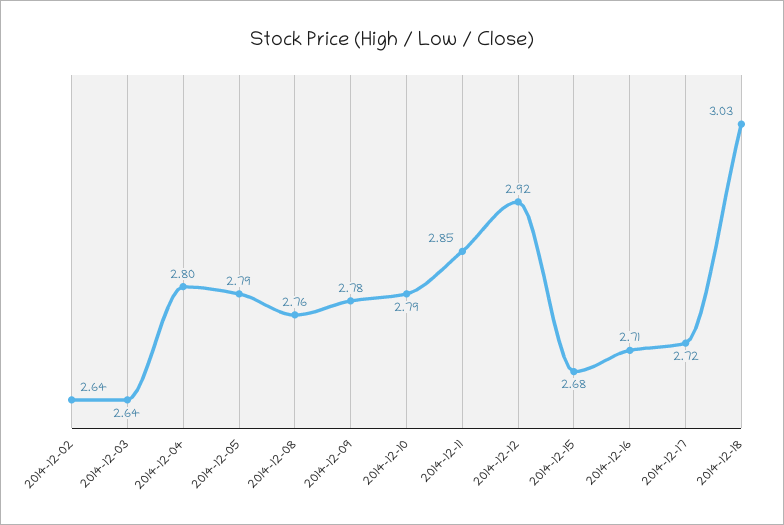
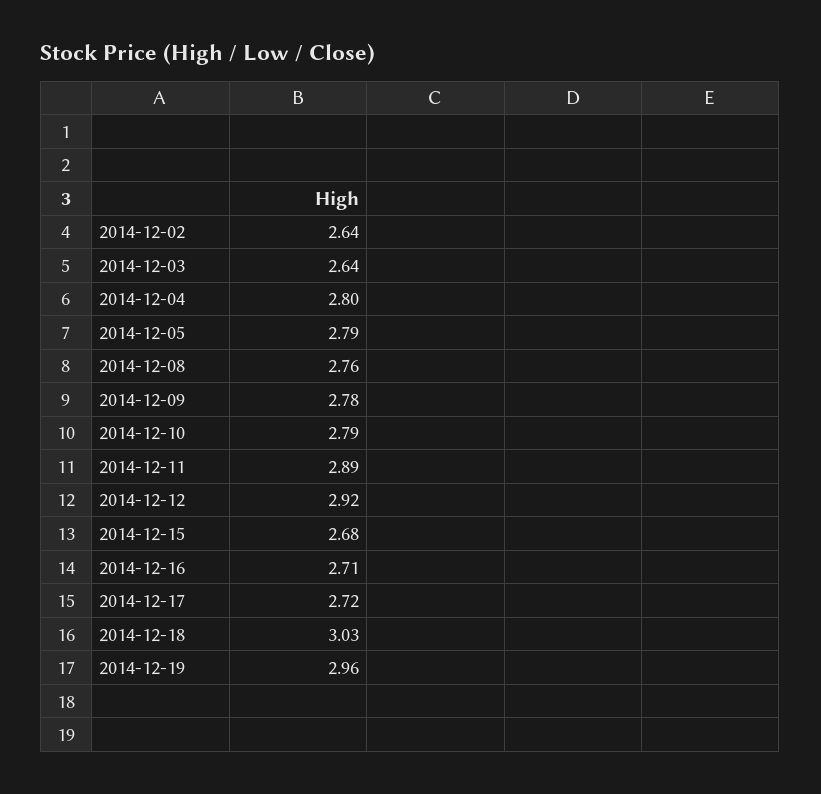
2014-12-11: 2.85 -> 2.89
2014-12-19: none -> 2.96

